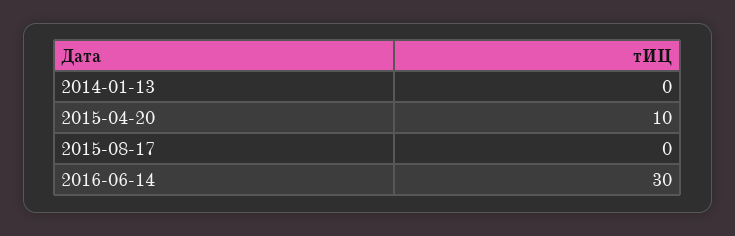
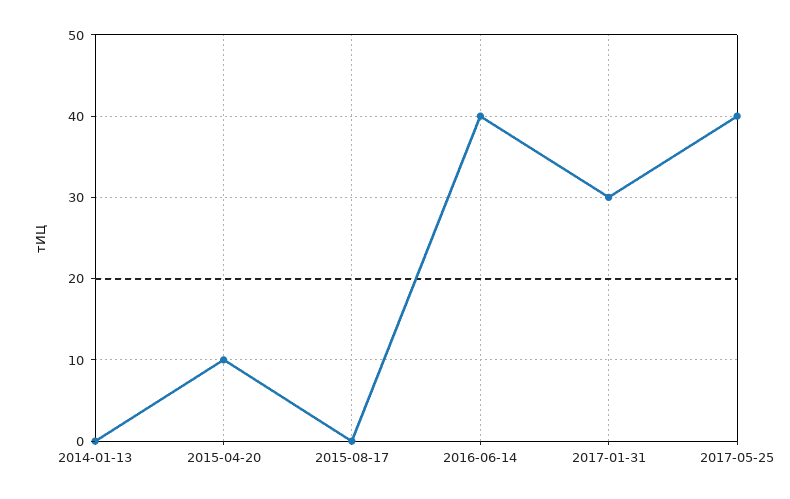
2016-06-14: 30 -> 40
2017-01-31: none -> 30
2017-05-25: none -> 40

